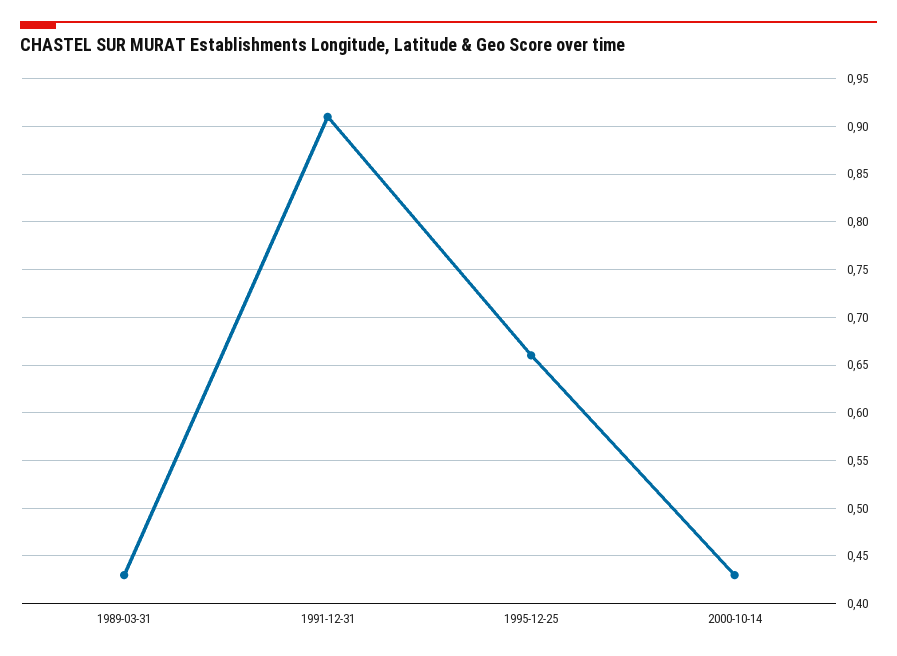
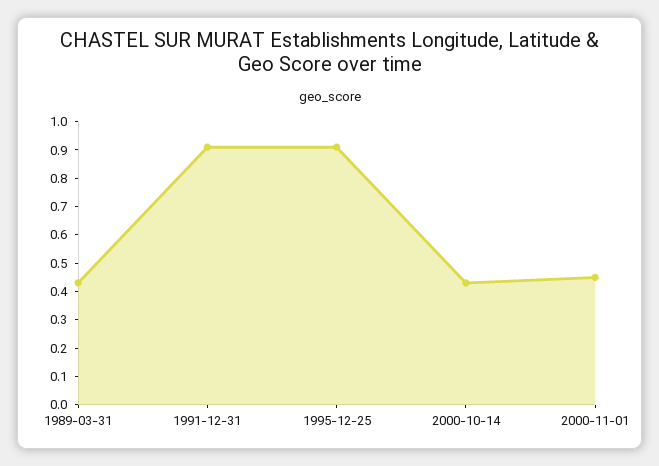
1995-12-25: 0.66 -> 0.9
2000-11-01: none -> 0.45

